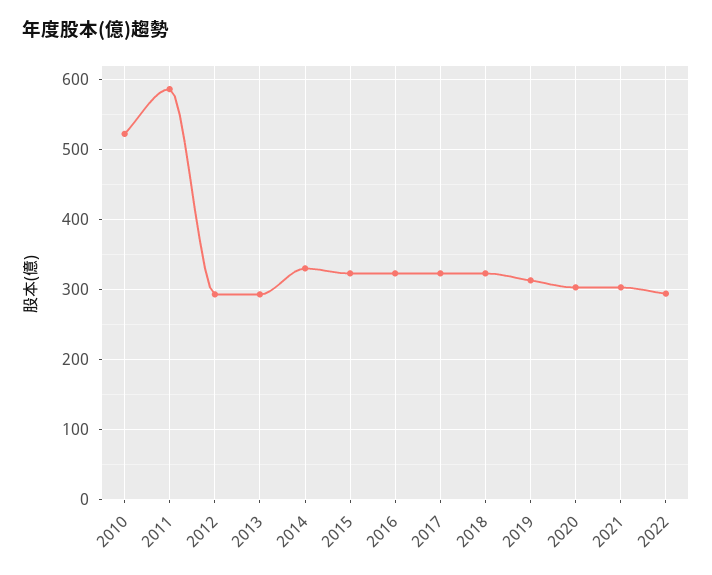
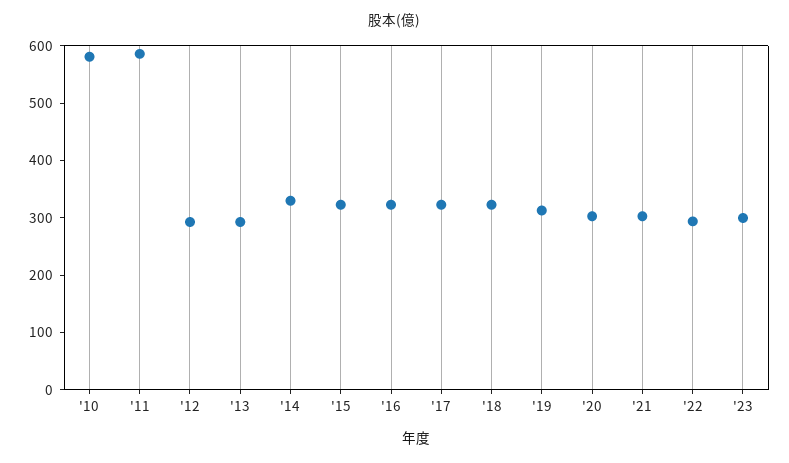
2010: 520 -> 580
'23: none -> 300

